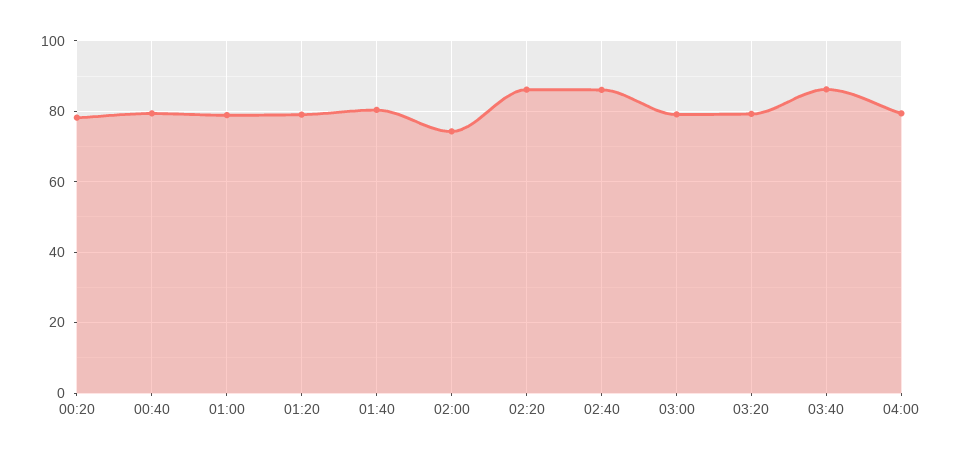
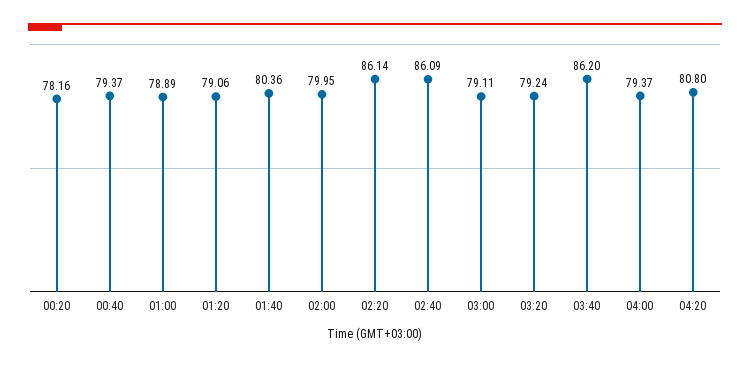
02:00: 74 -> 79.95
04:20: none -> 80.8

